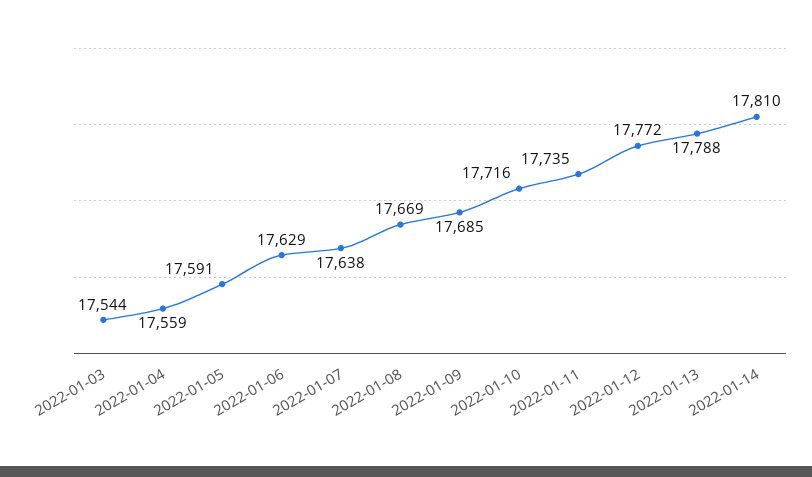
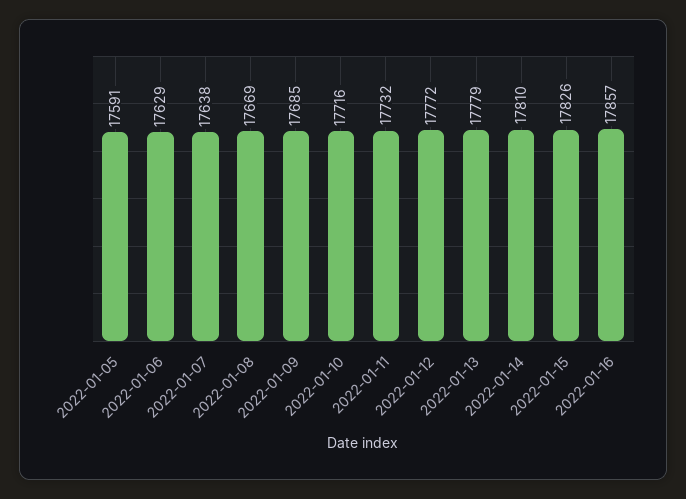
2022-01-03: 17544 -> none
2022-01-04: 17559 -> none
2022-01-11: 17735 -> 17732
2022-01-13: 17788 -> 17779
2022-01-15: none -> 17826
2022-01-16: none -> 17857

